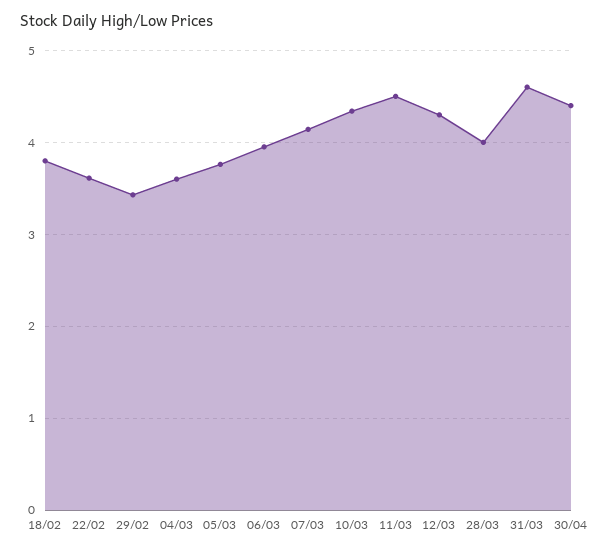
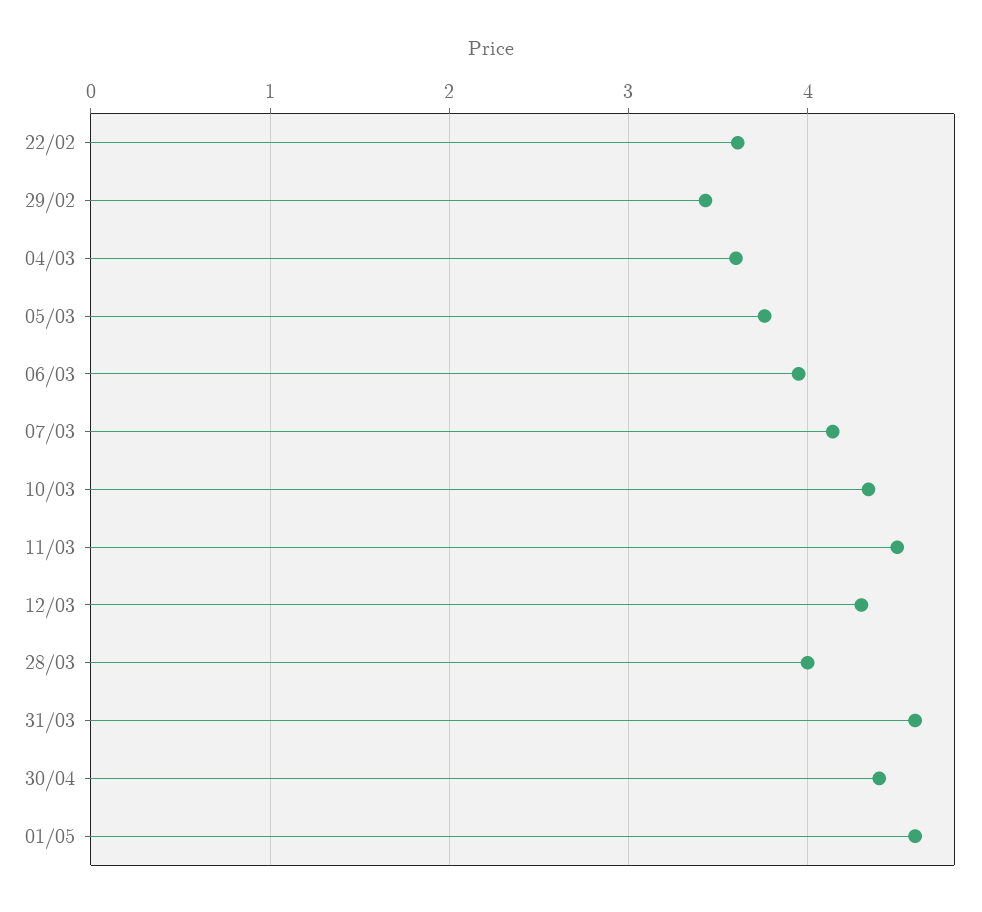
18/02: 3.8 -> none
01/05: none -> 4.6

